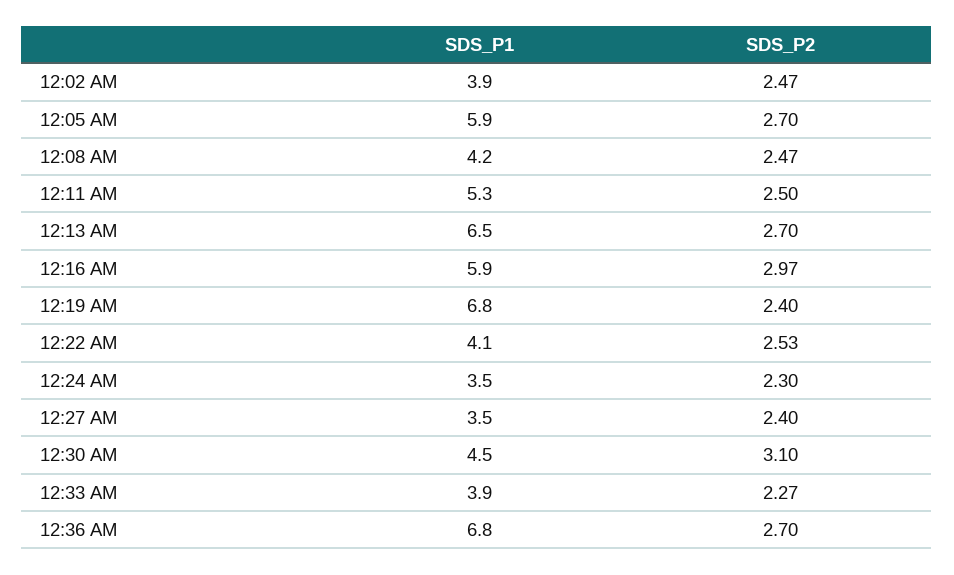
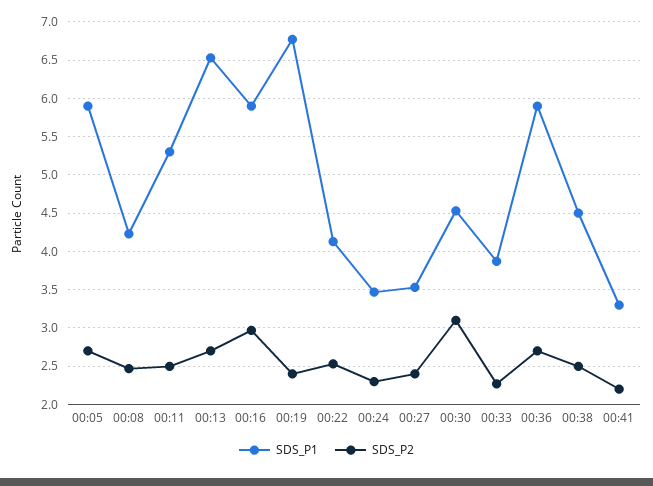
SDS_P1, 12:02 AM: 3.9 -> none
SDS_P2, 12:02 AM: 2.47 -> none
SDS_P1, 12:36 AM: 6.8 -> 5.9
SDS_P1, 00:38: none -> 4.5
SDS_P2, 00:38: none -> 2.5
SDS_P1, 00:41: none -> 3.3
SDS_P2, 00:41: none -> 2.2

